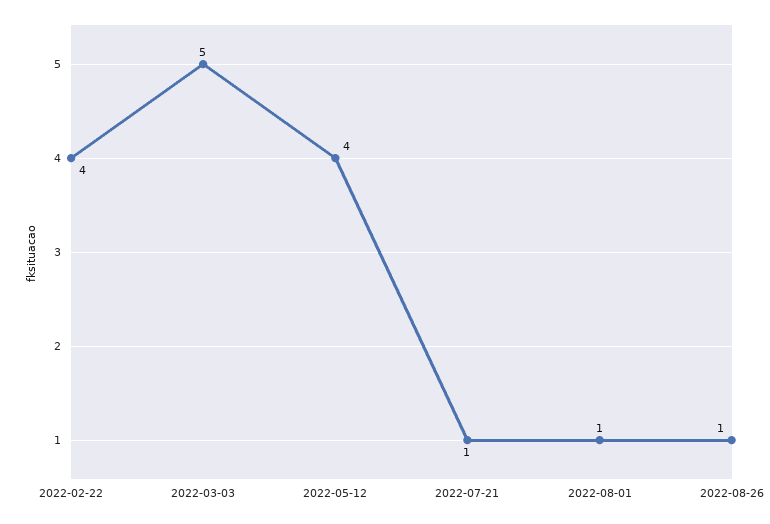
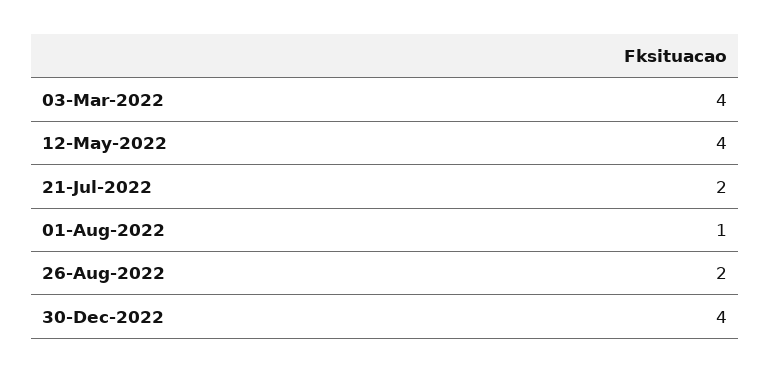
2022-02-22: 4 -> none
2022-03-03: 5 -> 4
2022-07-21: 1 -> 2
2022-08-26: 1 -> 2
30-Dec-2022: none -> 4

